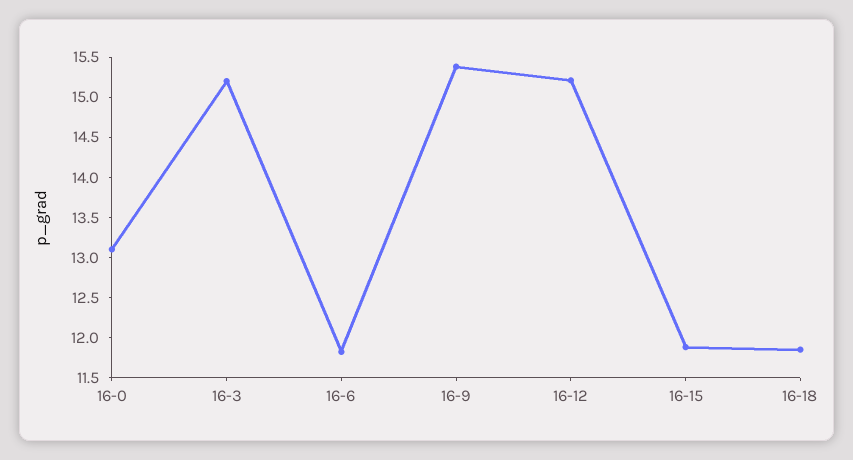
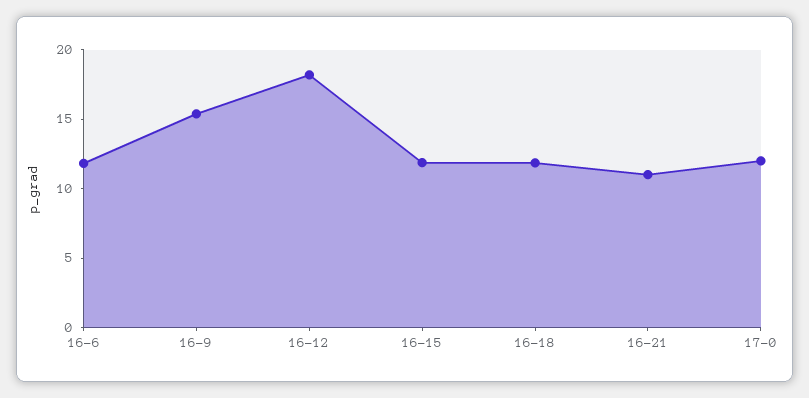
16-0: 13.1 -> none
16-3: 15.2 -> none
16-12: 15.2 -> 18
16-21: none -> 11
17-0: none -> 12

